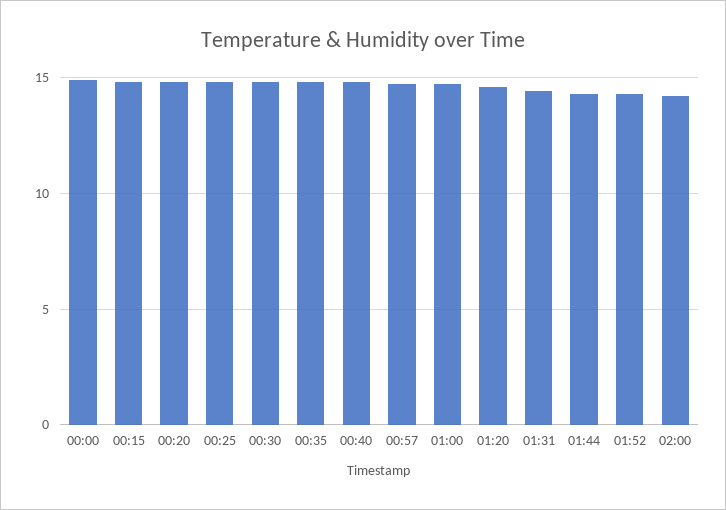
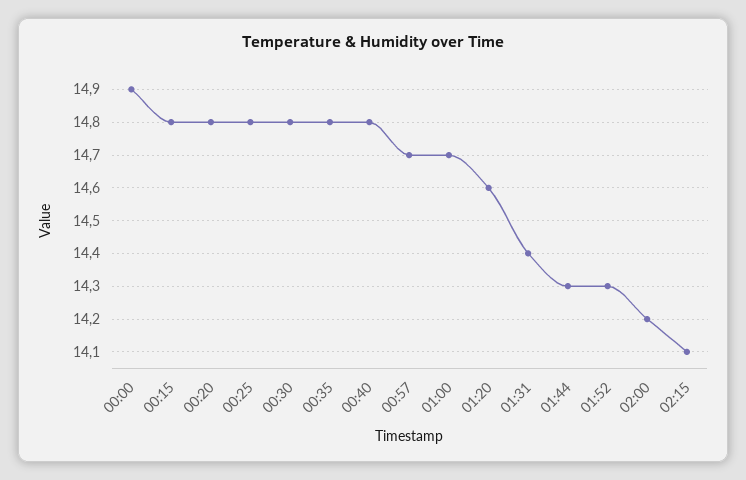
02:15: none -> 14.1

